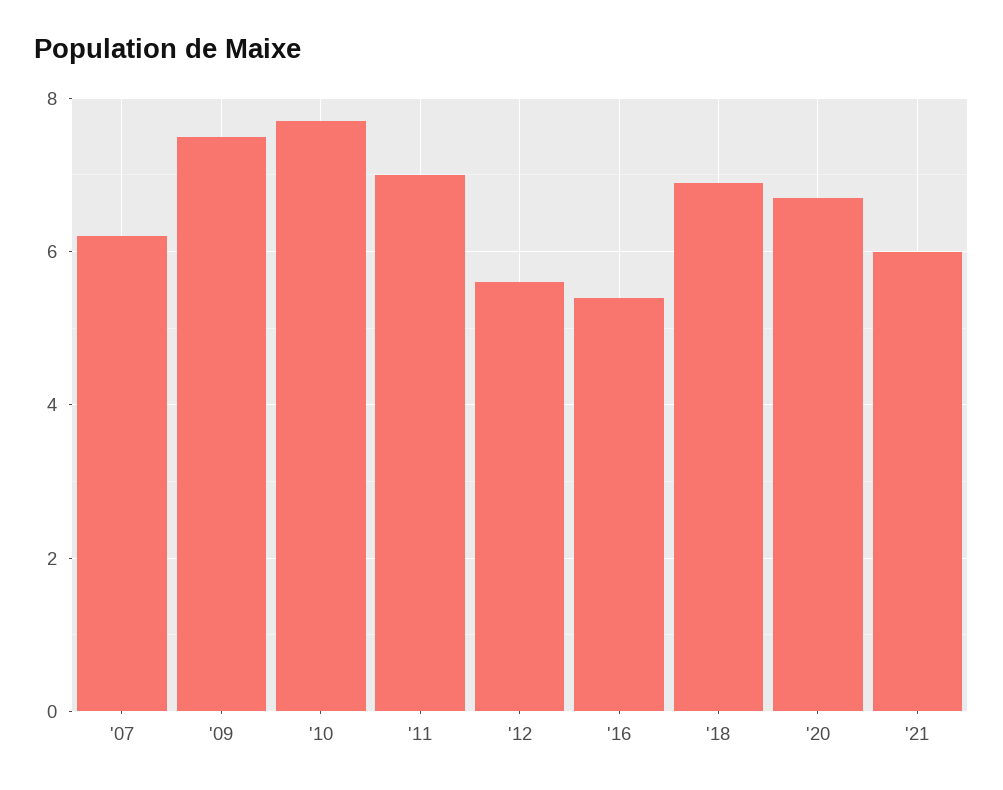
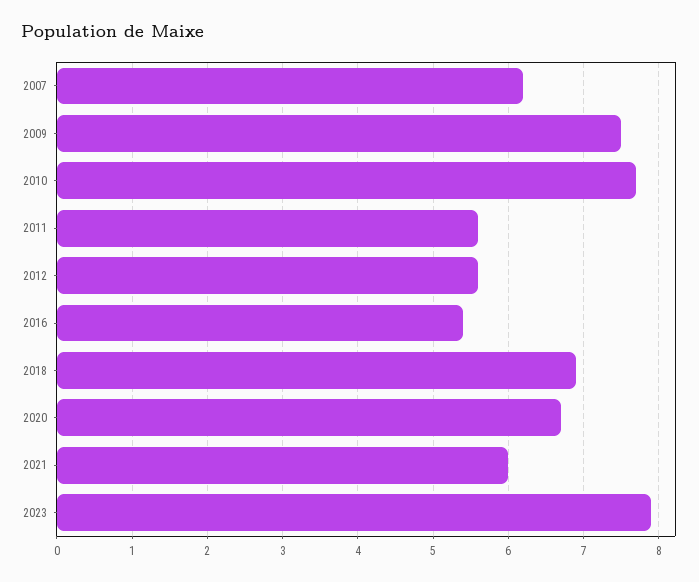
'11: 7 -> 5.6
2023: none -> 7.9

